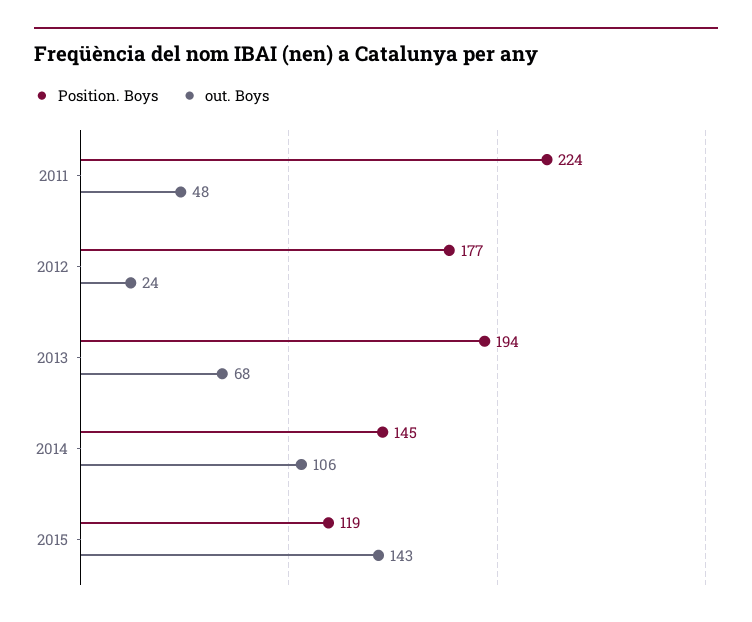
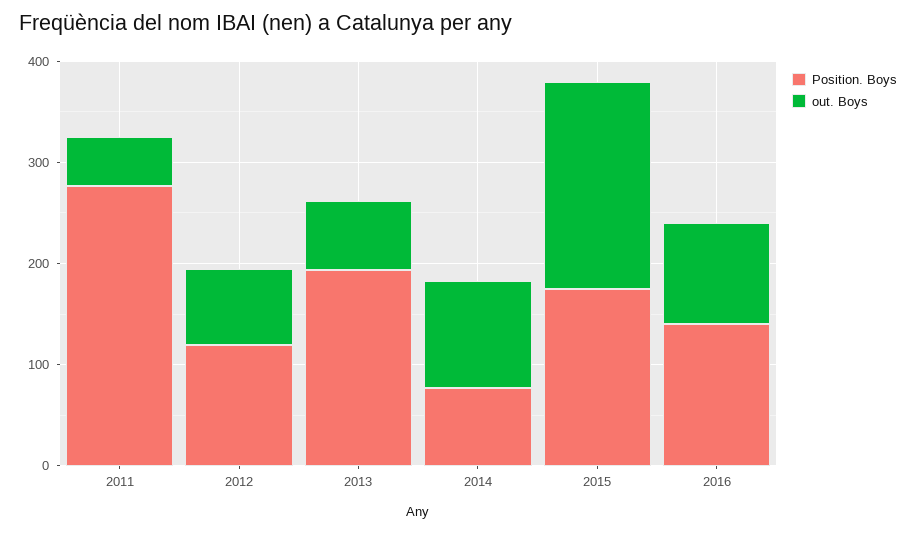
Position. Boys, 2011: 224 -> 280
Position. Boys, 2012: 177 -> 120
out. Boys, 2012: 24 -> 80
Position. Boys, 2014: 145 -> 80
Position. Boys, 2015: 119 -> 180
out. Boys, 2015: 143 -> 200
Position. Boys, 2016: none -> 140
out. Boys, 2016: none -> 100

